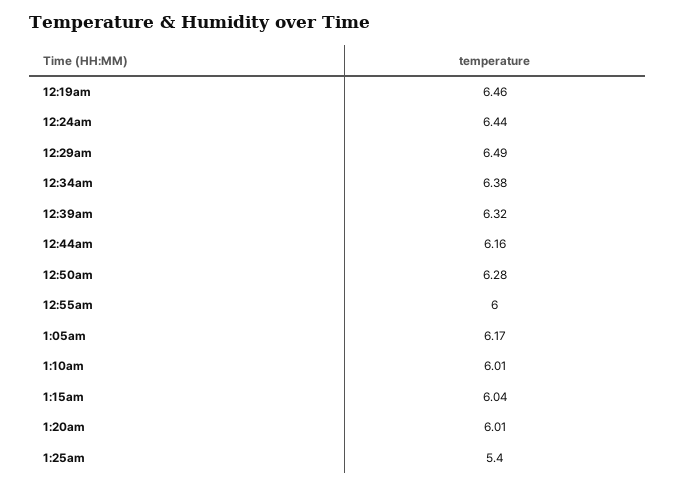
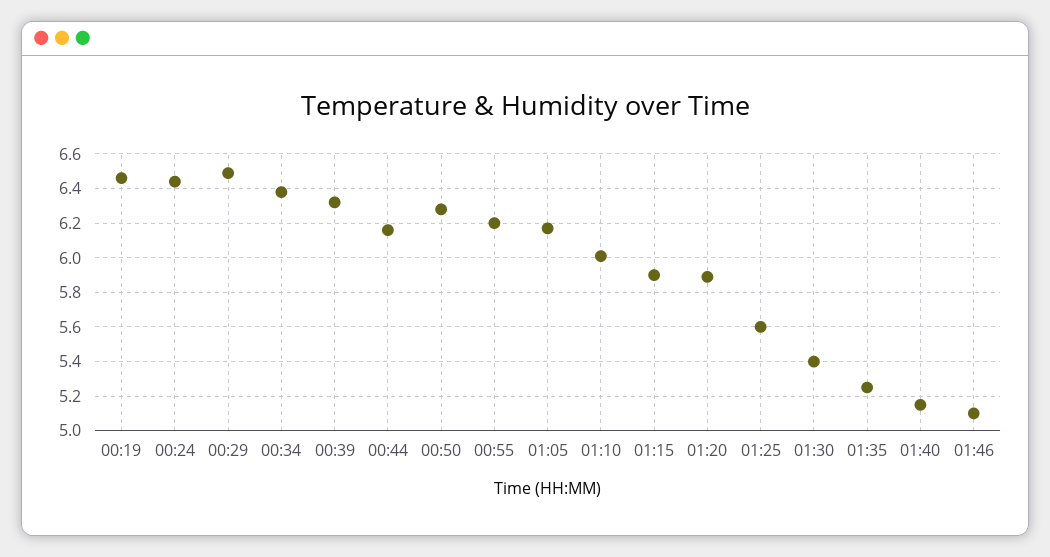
12:55am: 6 -> 6.2
1:15am: 6.04 -> 5.9
1:20am: 6.01 -> 5.9
1:25am: 5.4 -> 5.6
01:30: none -> 5.4
01:35: none -> 5.25
01:40: none -> 5.15
01:46: none -> 5.1

